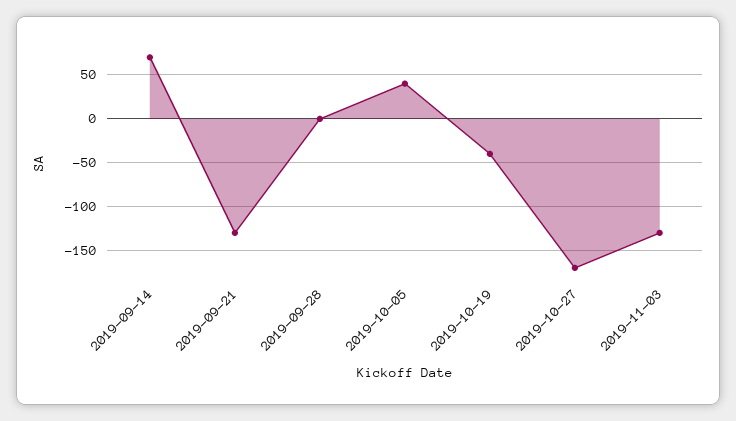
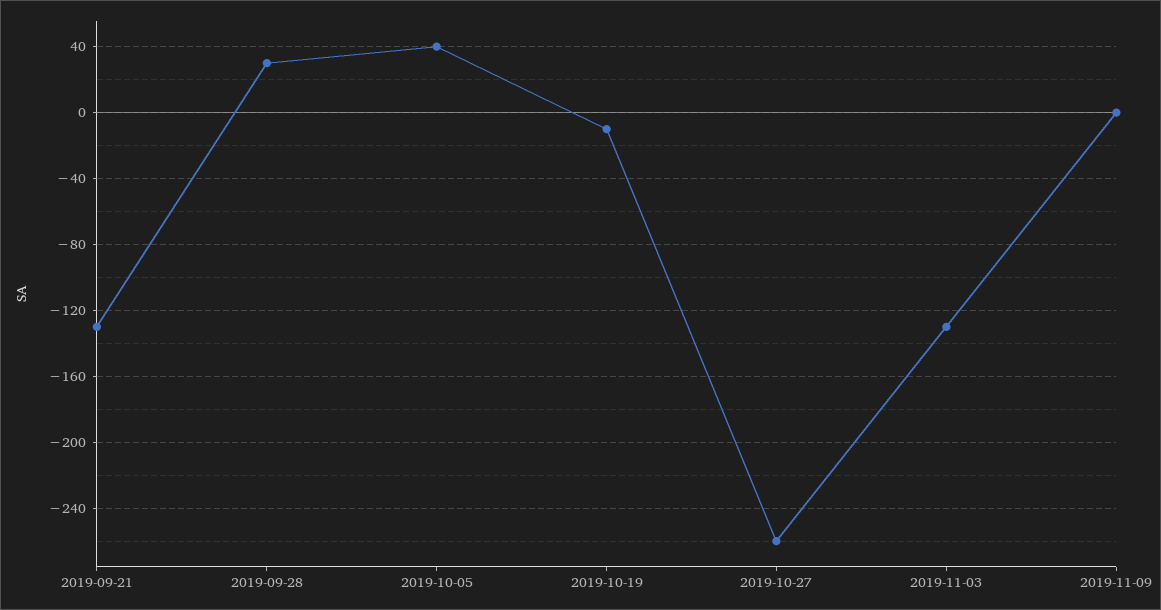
2019-09-14: 70 -> none
2019-09-28: 0 -> 30
2019-10-19: -40 -> -10
2019-10-27: -170 -> -260
2019-11-09: none -> 0

